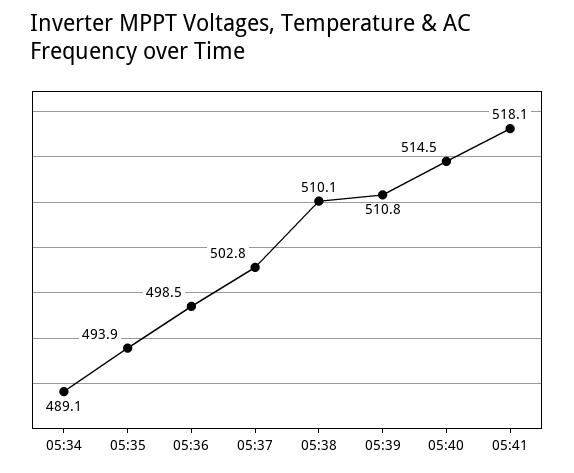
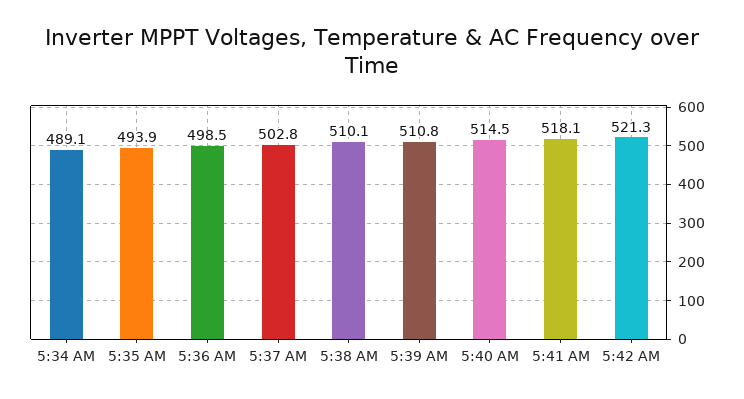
5:42 AM: none -> 521.3

